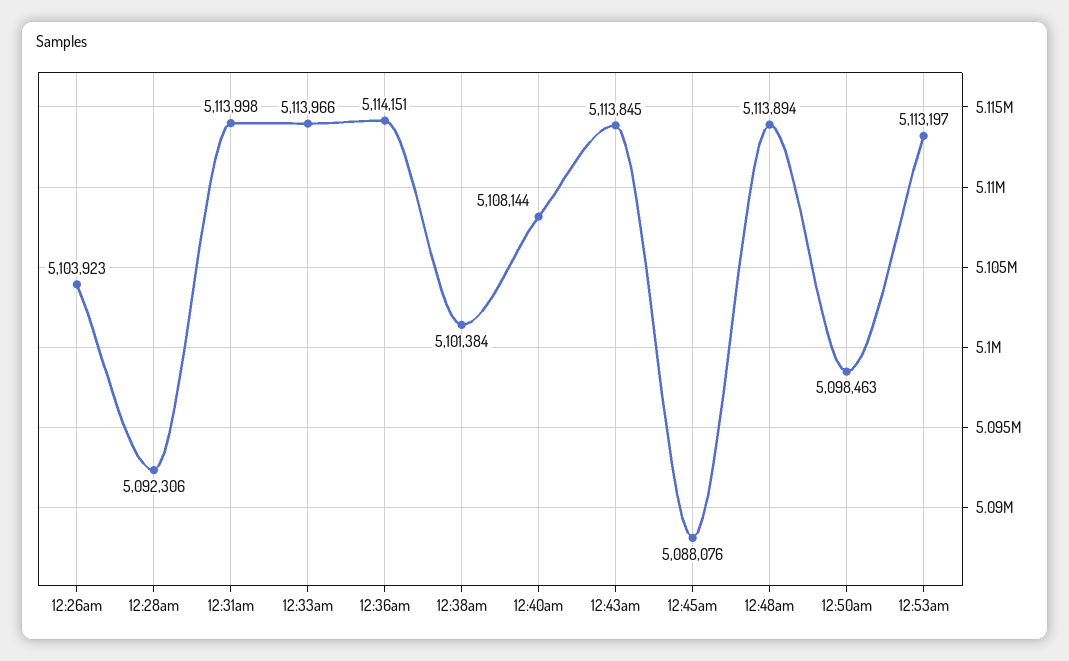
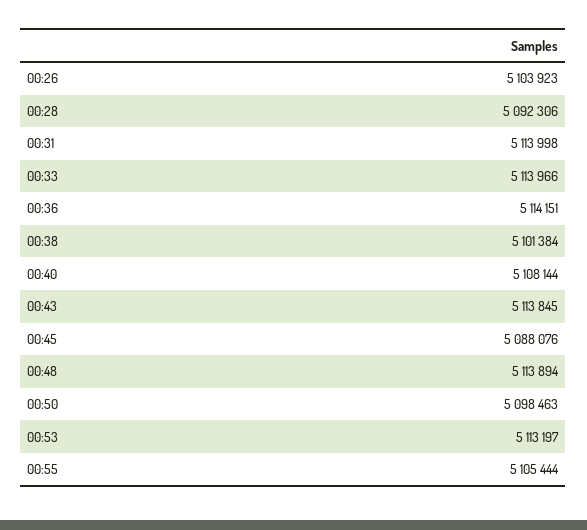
00:55: none -> 5105444

